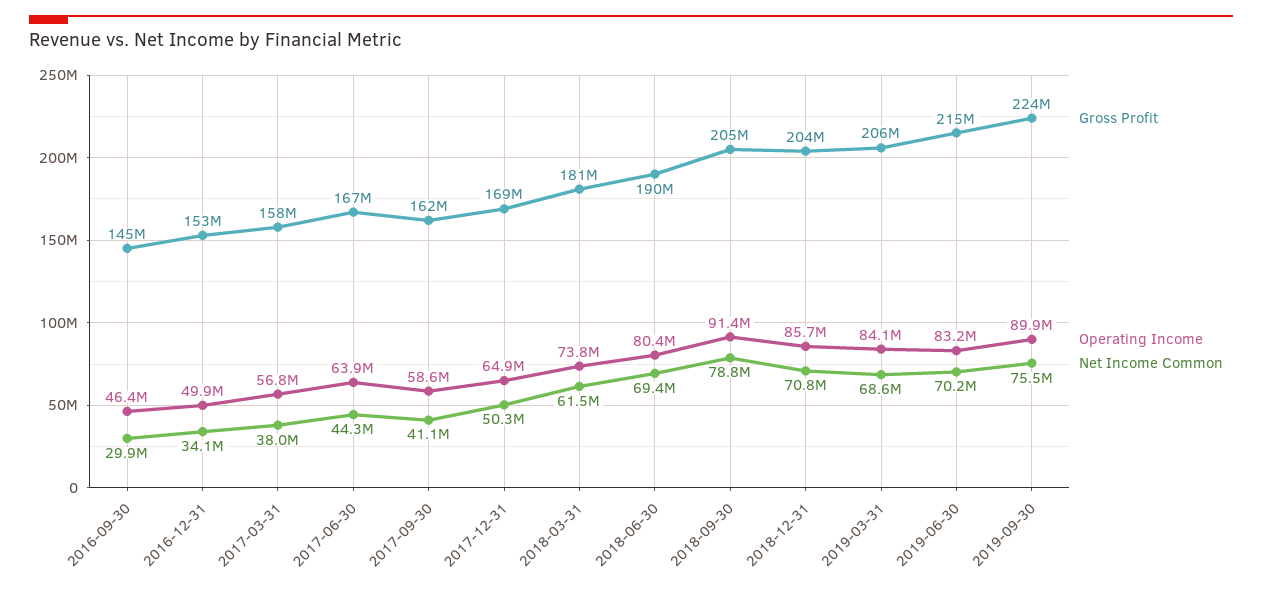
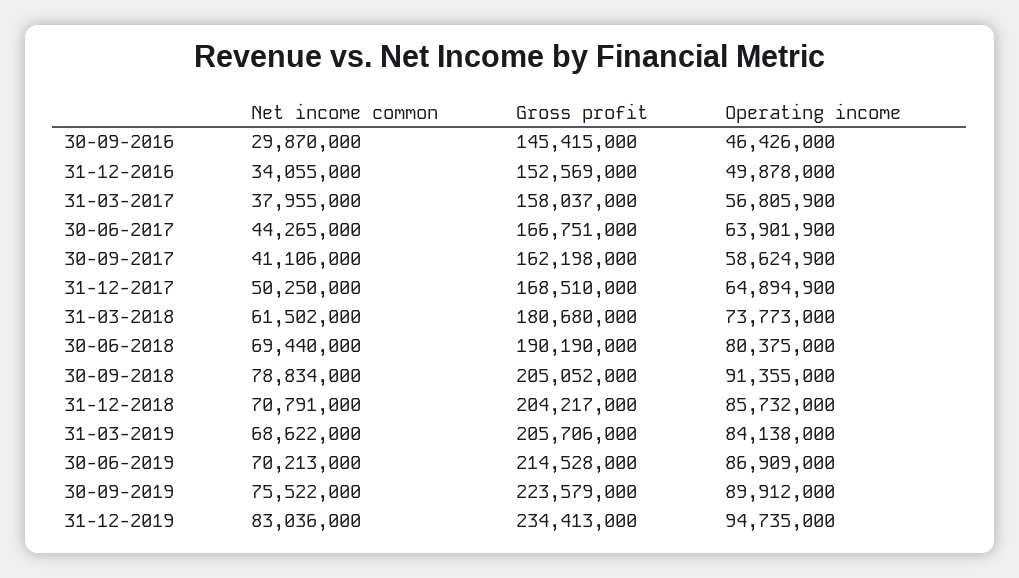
Operating Income, 2019-06-30: 83200000 -> 86909000
Net Income Common, 31-12-2019: none -> 83036000
Gross Profit, 31-12-2019: none -> 234413000
Operating Income, 31-12-2019: none -> 94735000

